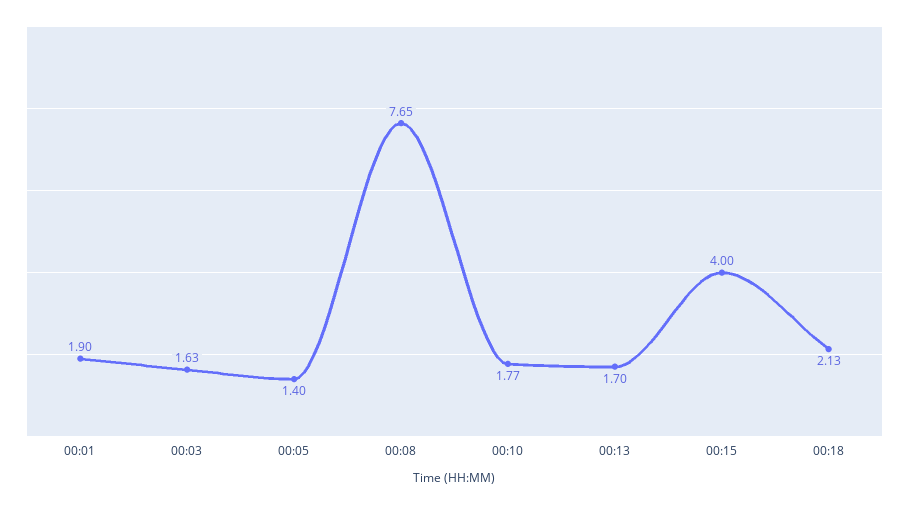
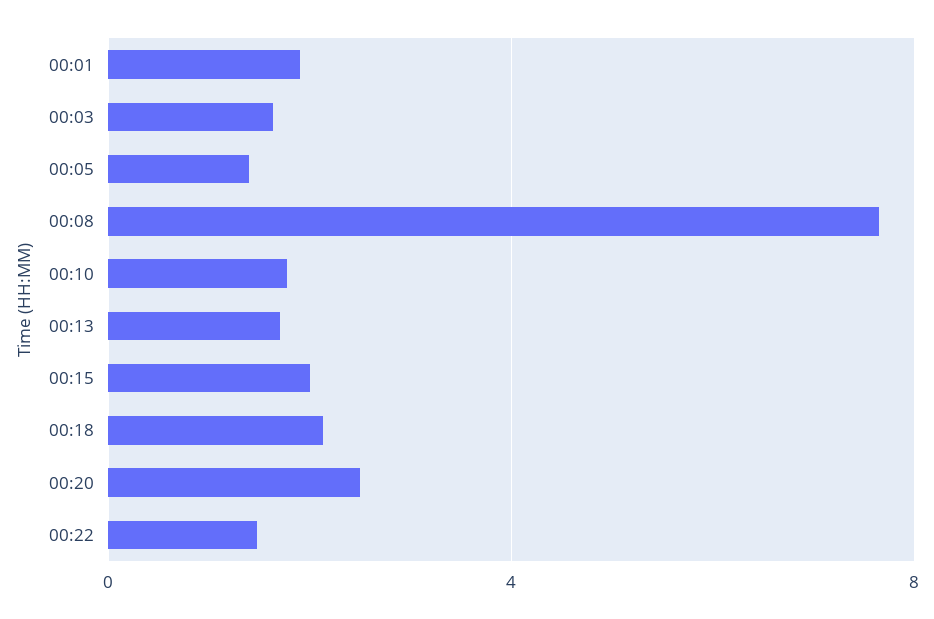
00:15: 4 -> 2
00:20: none -> 2.5
00:22: none -> 1.5

